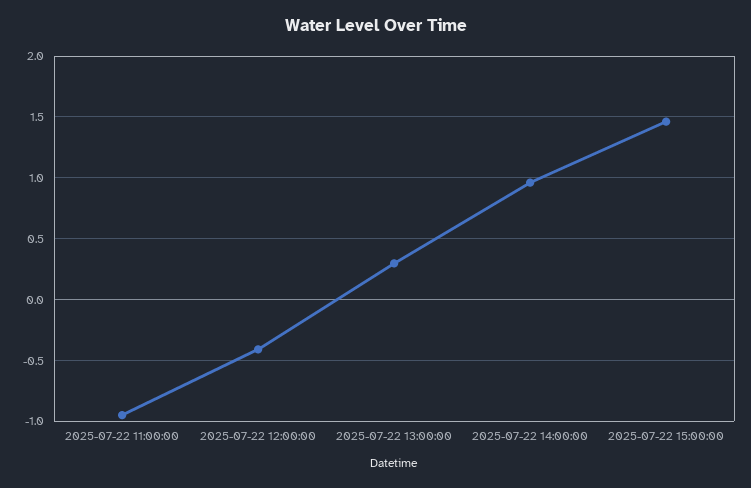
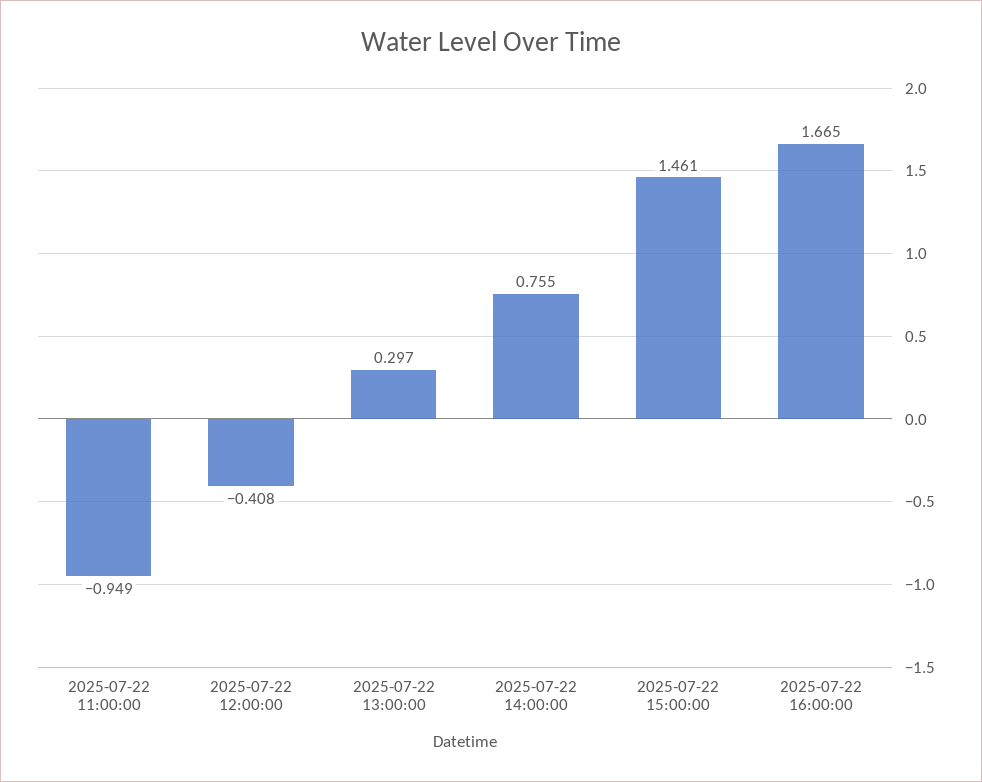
2025-07-22 14:00:00: 0.95 -> 0.755
2025-07-22 16:00:00: none -> 1.665

